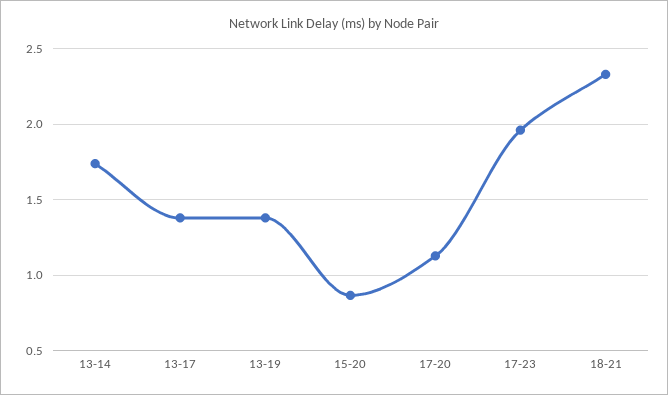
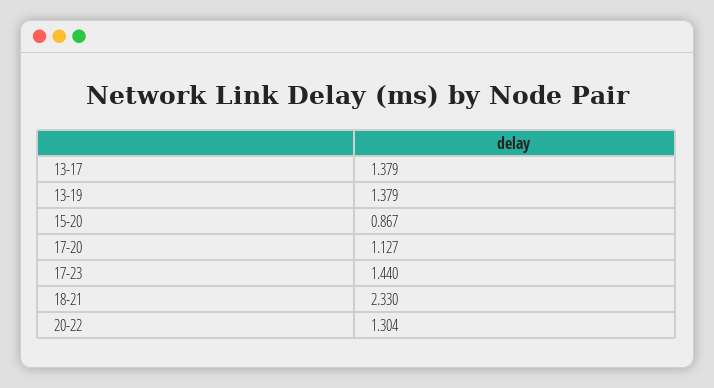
13-14: 1.75 -> none
17-23: 1.95 -> 1.44
20-22: none -> 1.304

